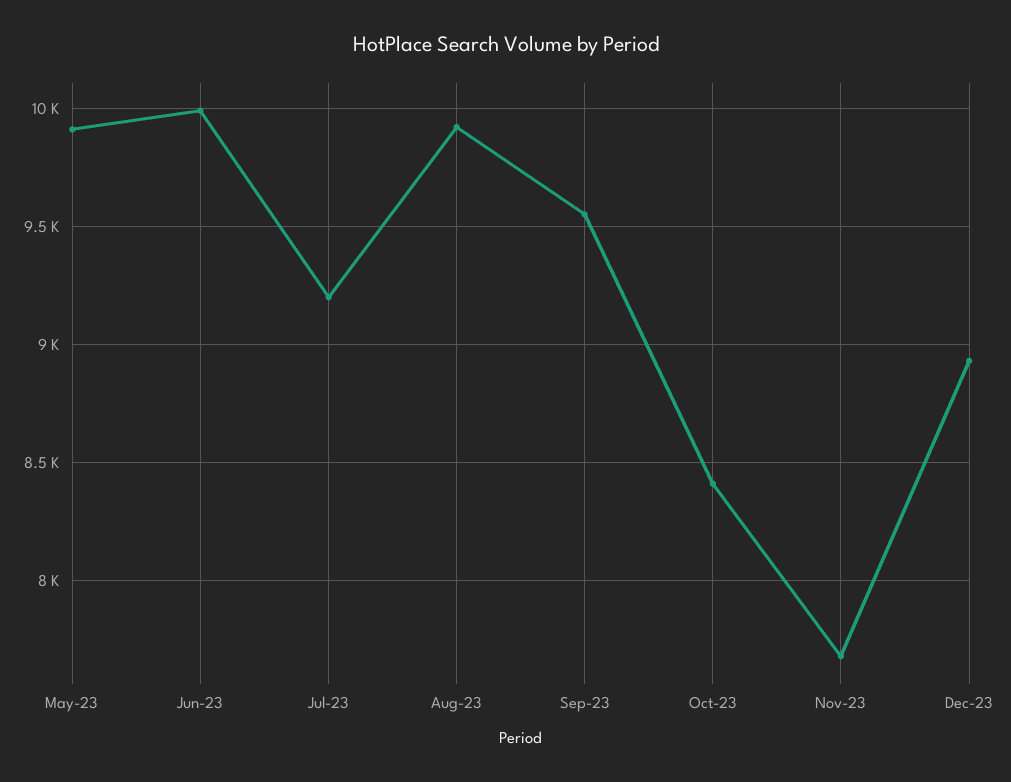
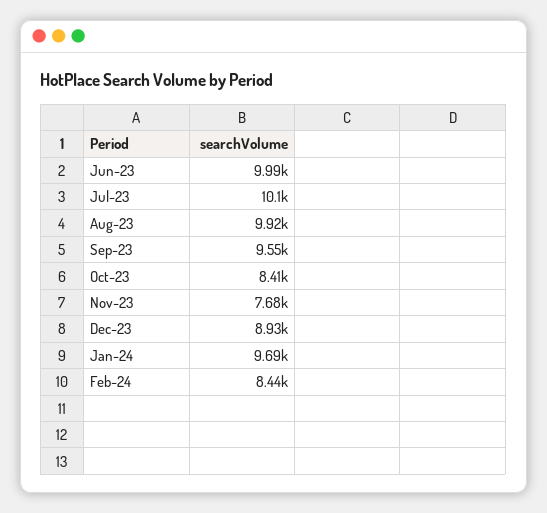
May-23: 9900 -> none
Jul-23: 9200 -> 10100
Jan-24: none -> 9690
Feb-24: none -> 8440

